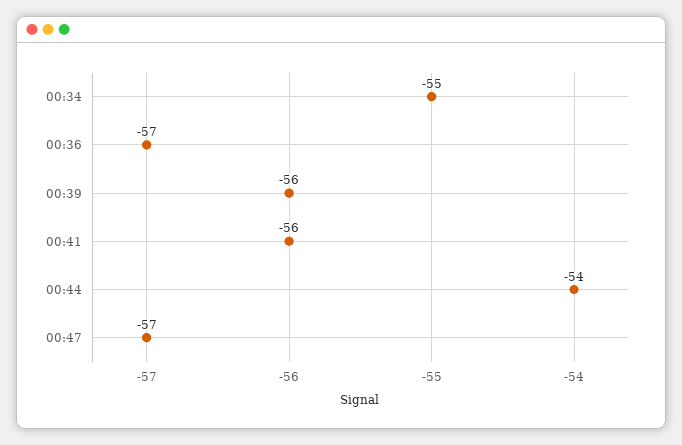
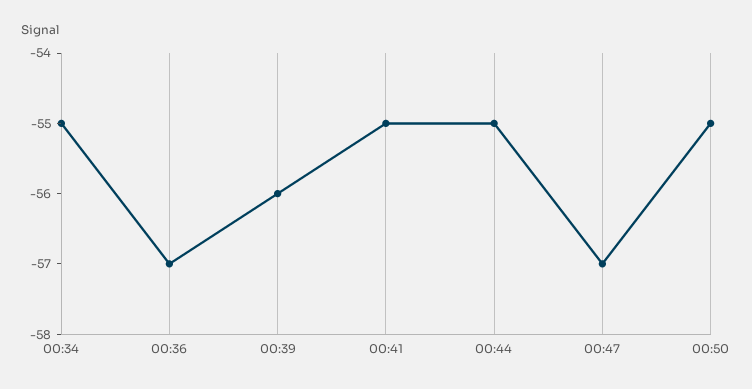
00:41: -56 -> -55
00:44: -54 -> -55
00:50: none -> -55

